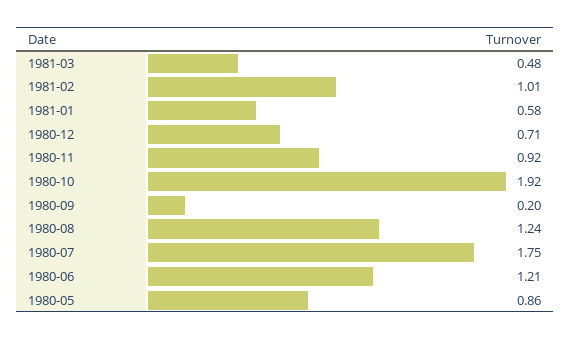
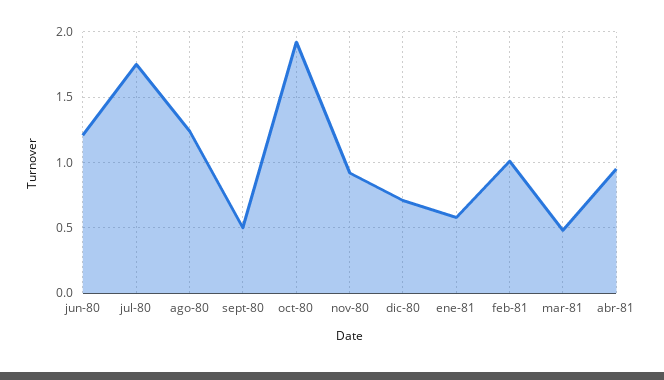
1980-09: 0.2 -> 0.5
1980-05: 0.86 -> none
abr-81: none -> 0.95

